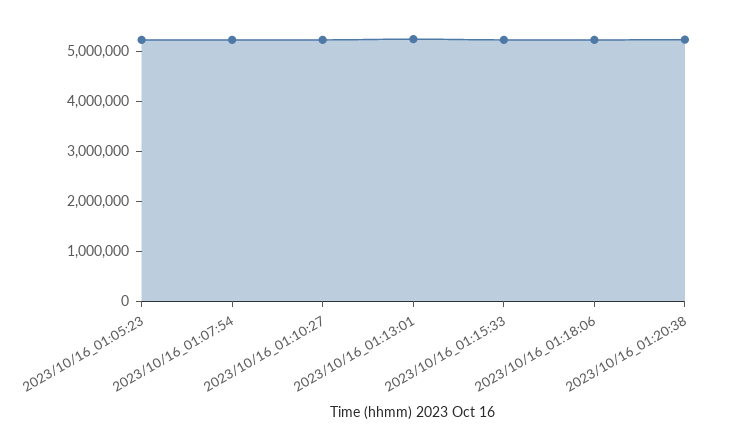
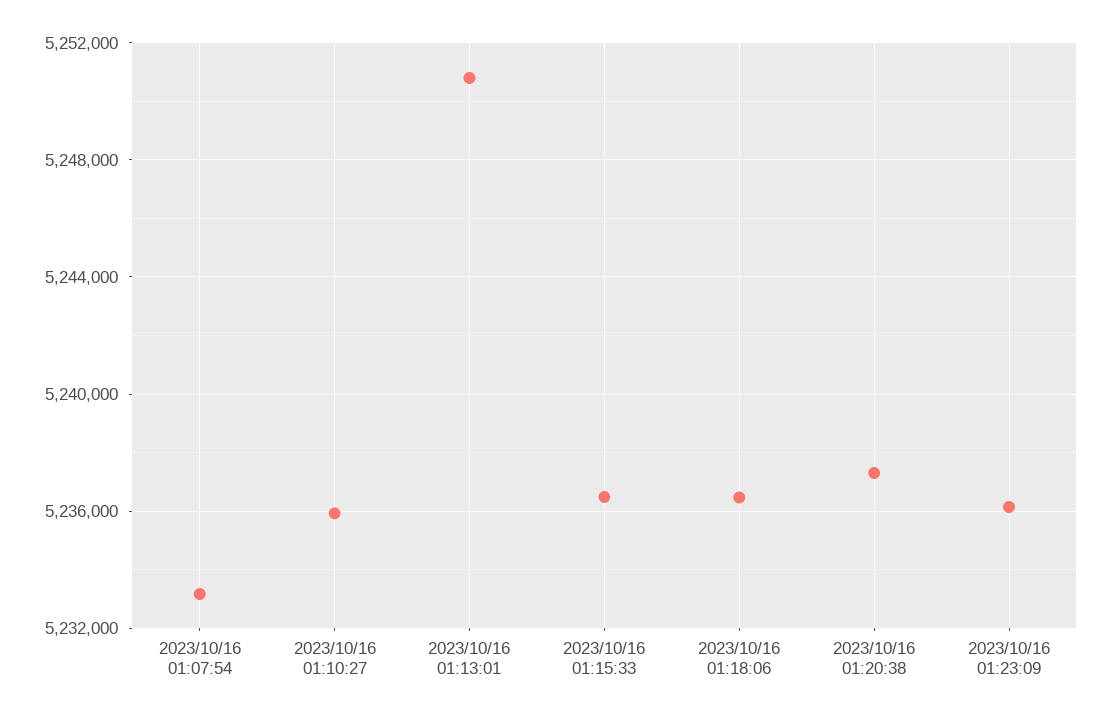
2023/10/16_01:05:23: 5200000 -> none
2023/10/16 01:23:09: none -> 5236000

